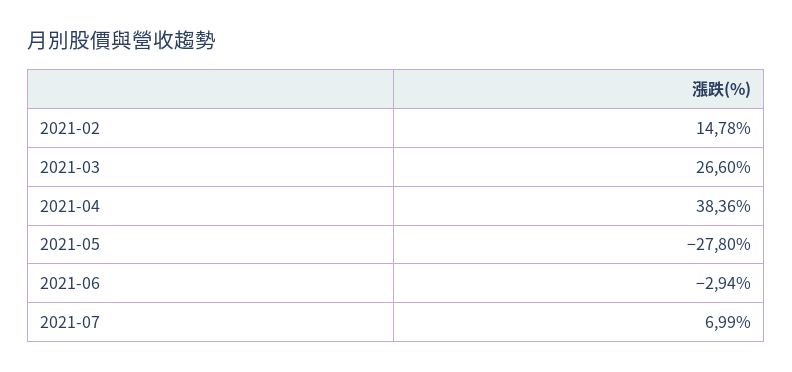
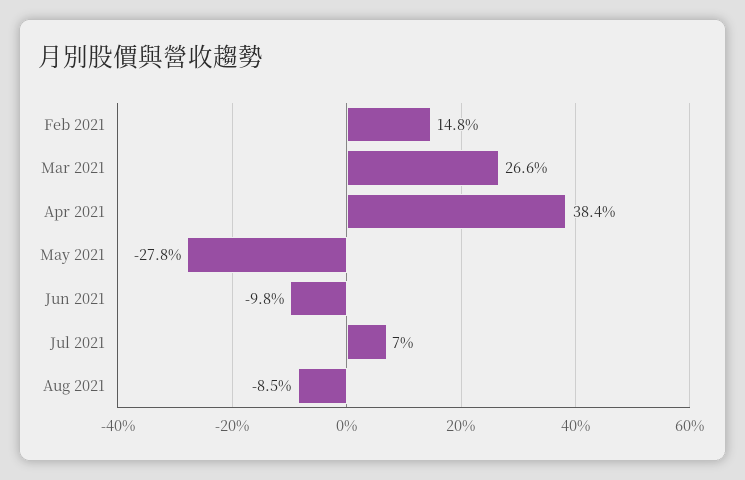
2021-06: -2.94 -> -9.8
Aug 2021: none -> -8.5

